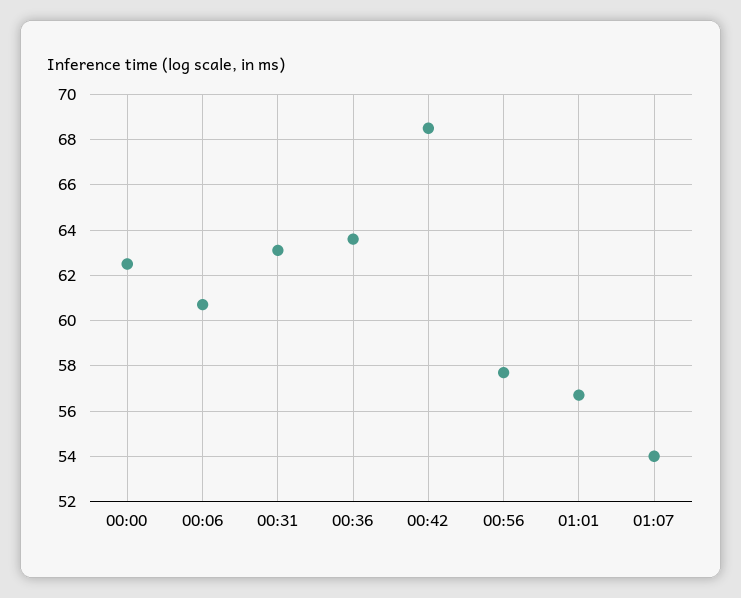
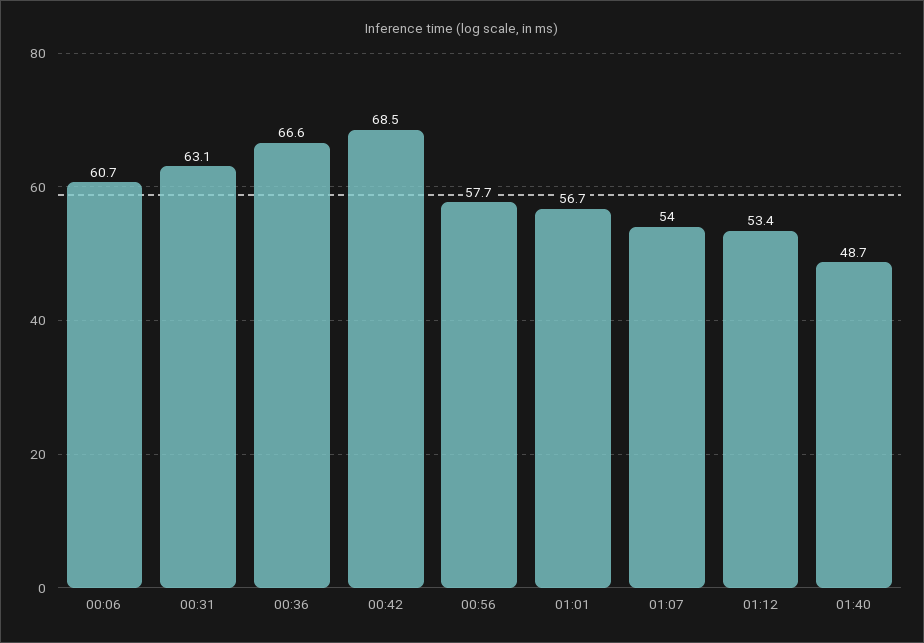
00:00: 62.5 -> none
00:36: 63.5 -> 66.6
01:12: none -> 53.4
01:40: none -> 48.7

